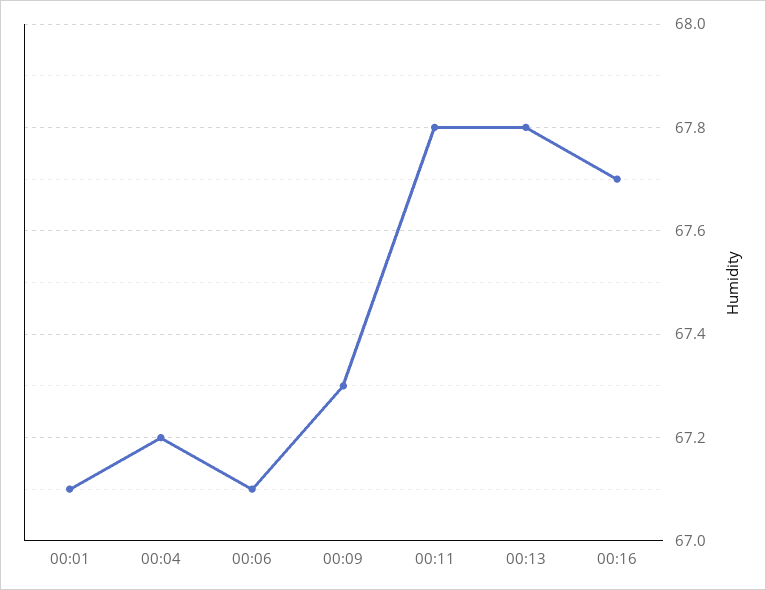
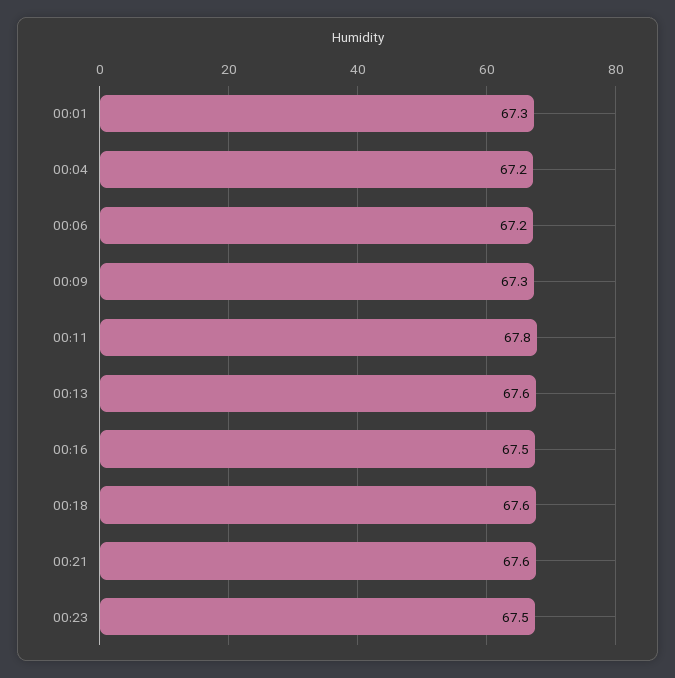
00:01: 67.1 -> 67.3
00:06: 67.1 -> 67.2
00:13: 67.8 -> 67.6
00:16: 67.7 -> 67.5
00:18: none -> 67.6
00:21: none -> 67.6
00:23: none -> 67.5

